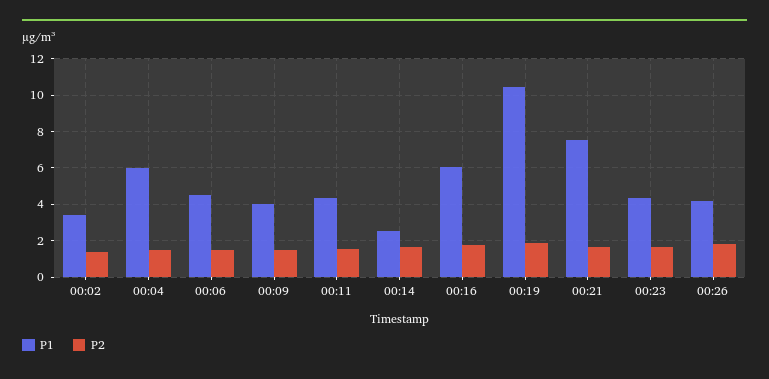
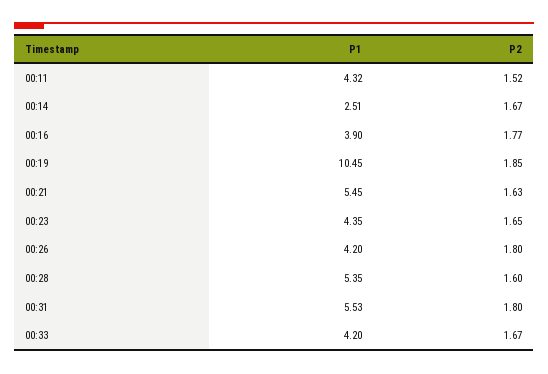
P1, 00:02: 3.5 -> none
P2, 00:02: 1.5 -> none
P1, 00:04: 6 -> none
P2, 00:04: 1.5 -> none
P1, 00:06: 4.5 -> none
P2, 00:06: 1.5 -> none
P1, 00:09: 4 -> none
P2, 00:09: 1.5 -> none
P1, 00:16: 6 -> 3.9
P1, 00:21: 7.5 -> 5.45
P1, 00:28: none -> 5.35
P2, 00:28: none -> 1.6
P1, 00:31: none -> 5.53
P2, 00:31: none -> 1.8
P1, 00:33: none -> 4.2
P2, 00:33: none -> 1.67

